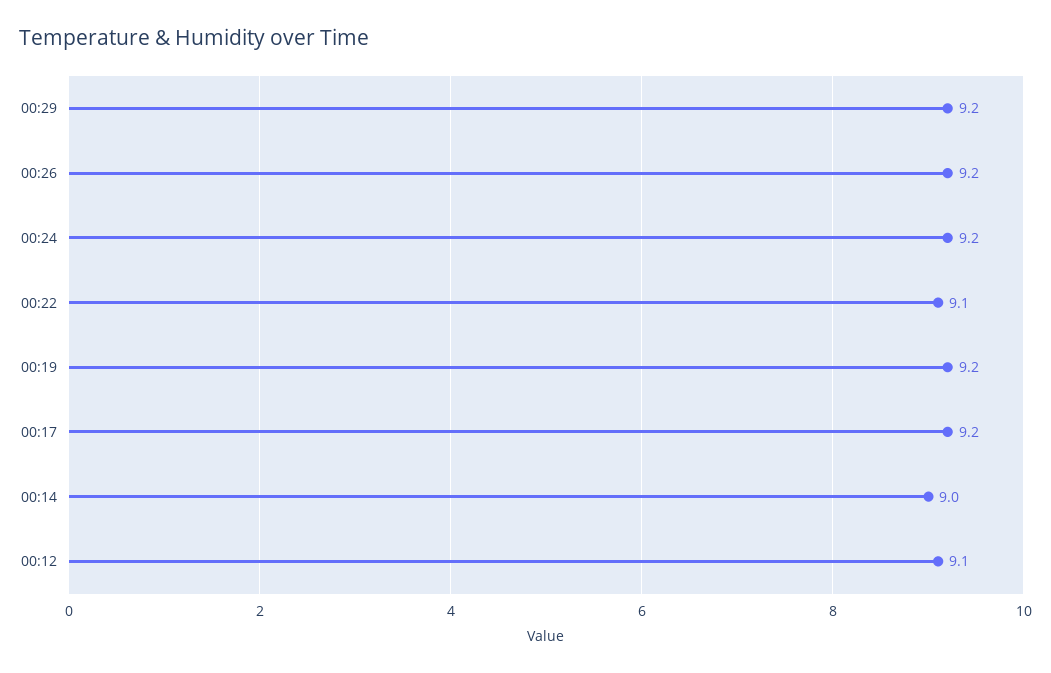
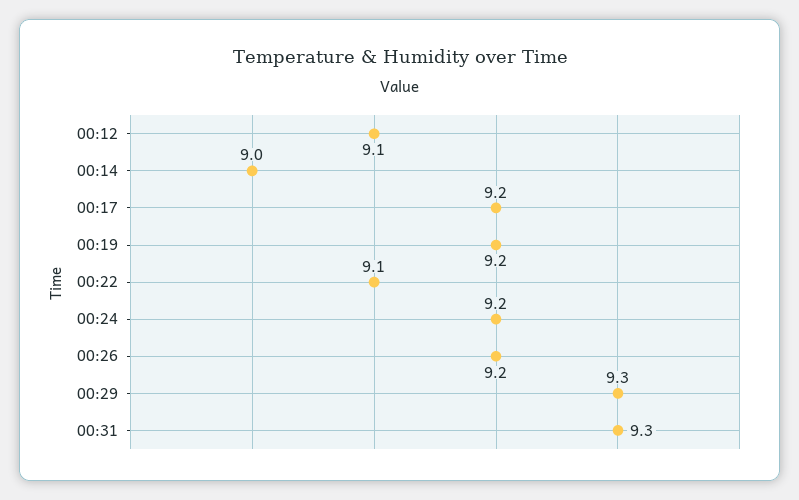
00:29: 9.2 -> 9.3
00:31: none -> 9.3

